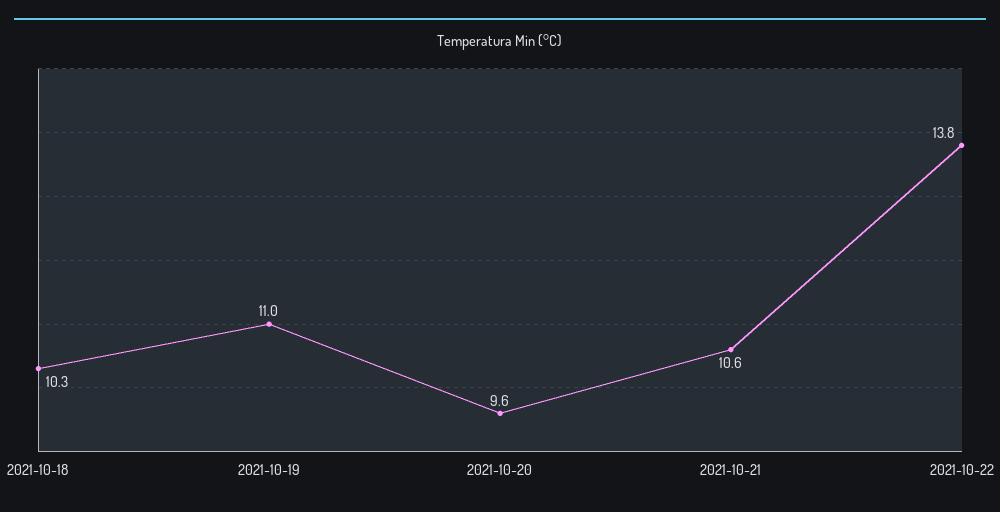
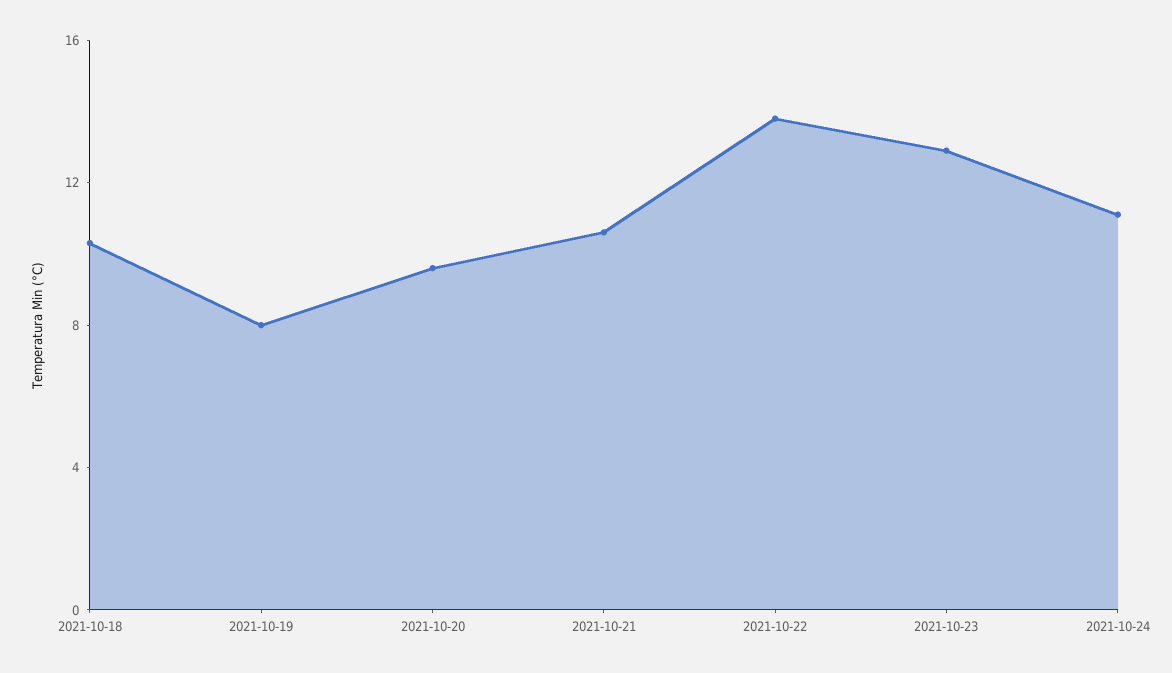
2021-10-19: 11 -> 8
2021-10-23: none -> 13
2021-10-24: none -> 11

